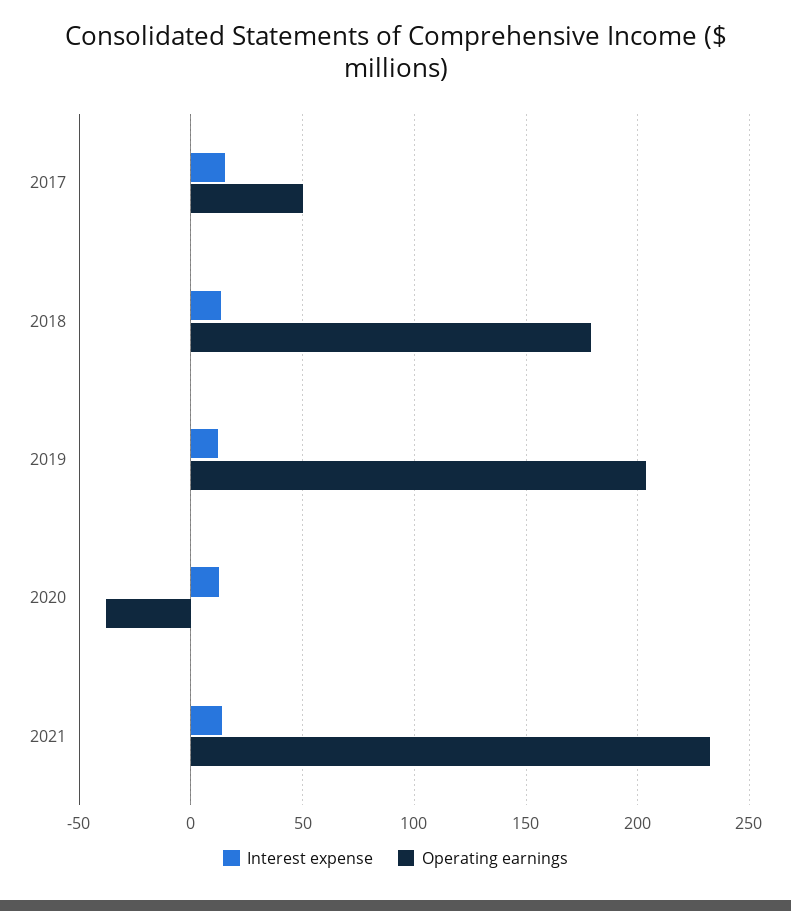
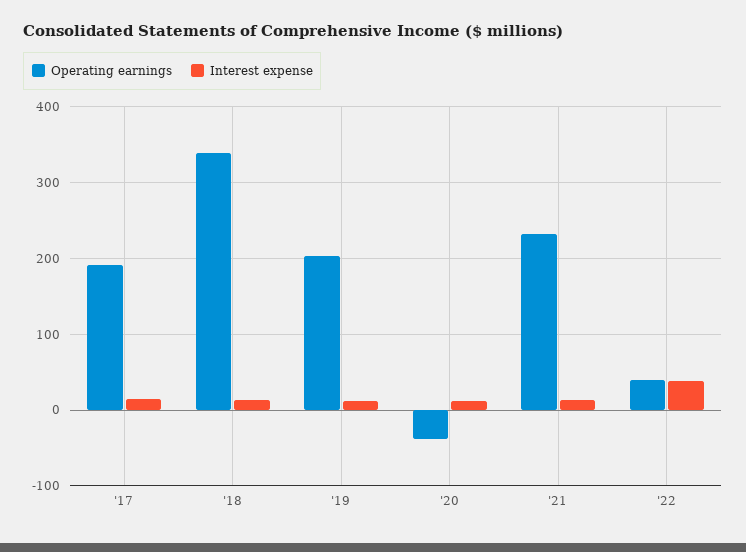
Operating earnings, 2017: 50 -> 190
Operating earnings, 2018: 180 -> 340
Operating earnings, '22: none -> 40
Interest expense, '22: none -> 40

